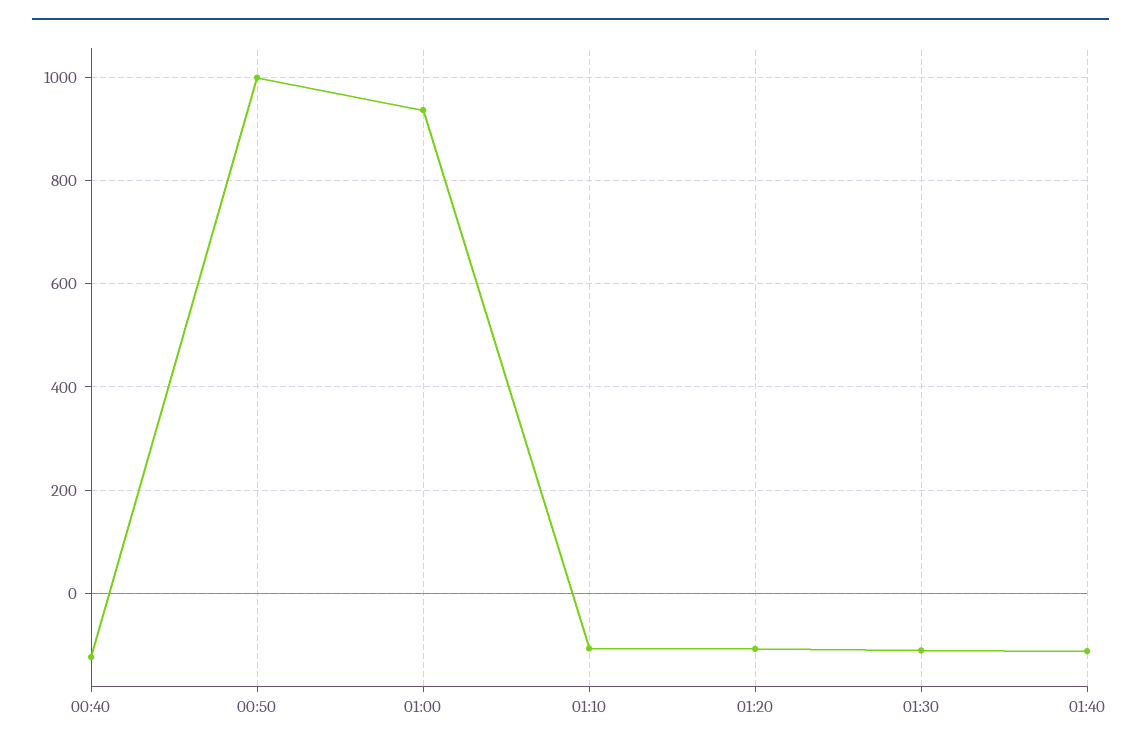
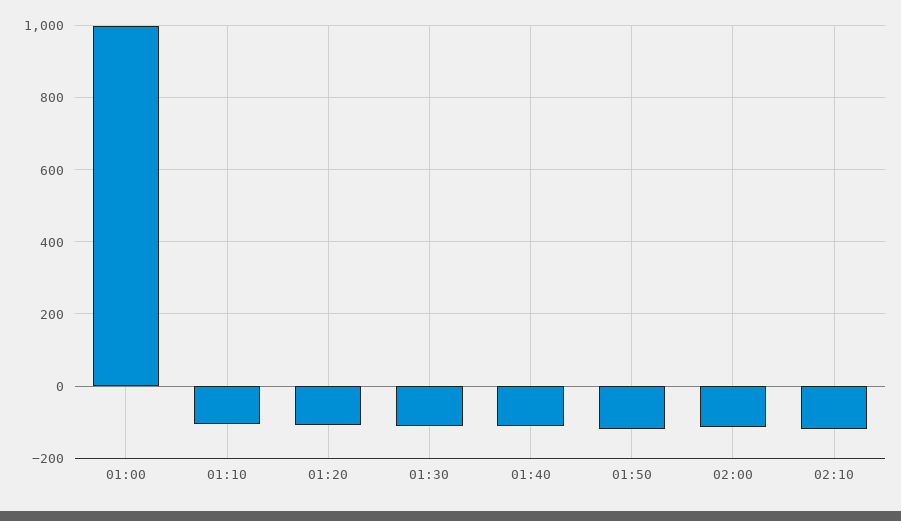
00:40: -120 -> none
00:50: 1000 -> none
01:00: 940 -> 1000
01:50: none -> -120
02:00: none -> -120
02:10: none -> -120

